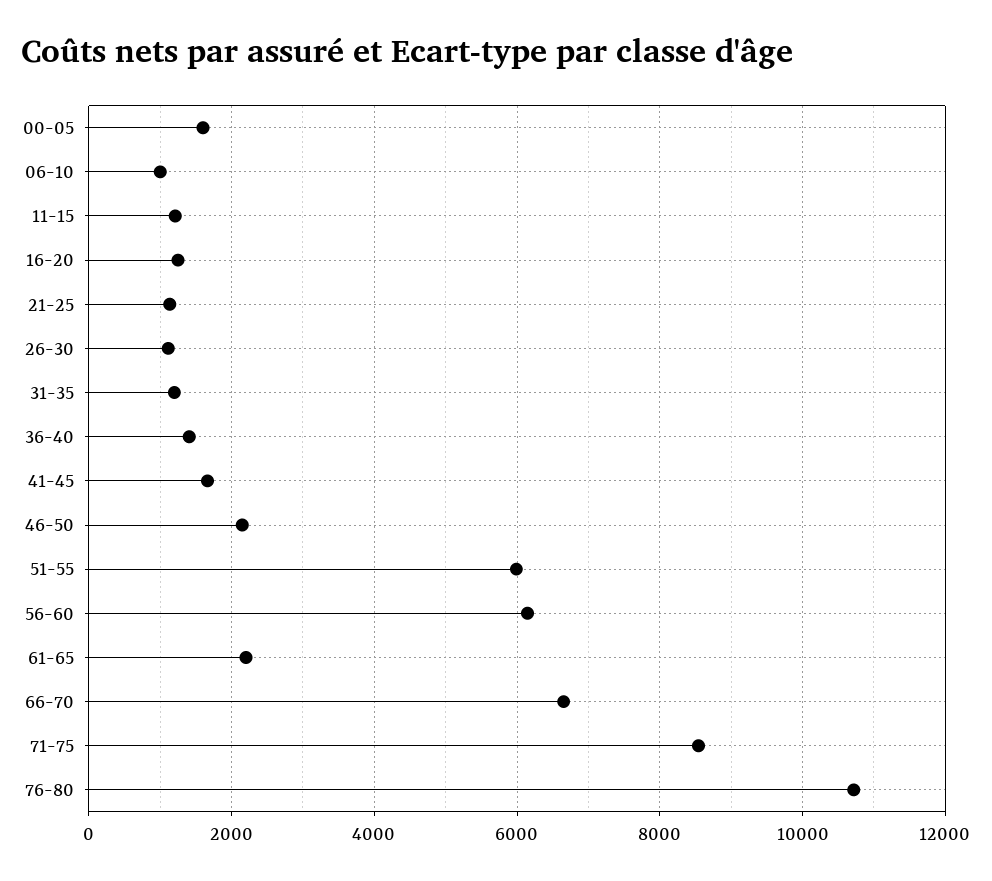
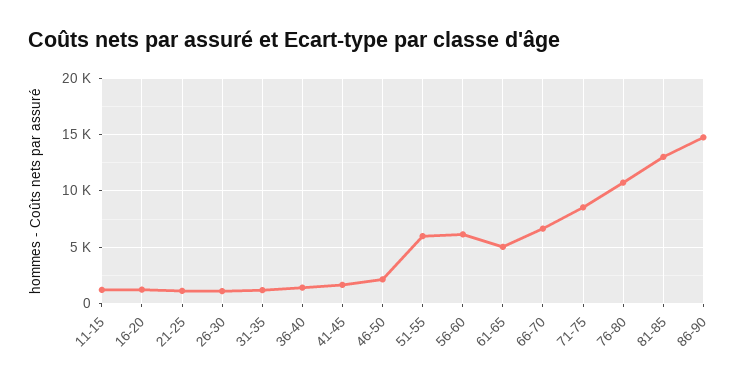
00-05: 1600 -> none
06-10: 1000 -> none
61-65: 2200 -> 5000
81-85: none -> 13000
86-90: none -> 15000

